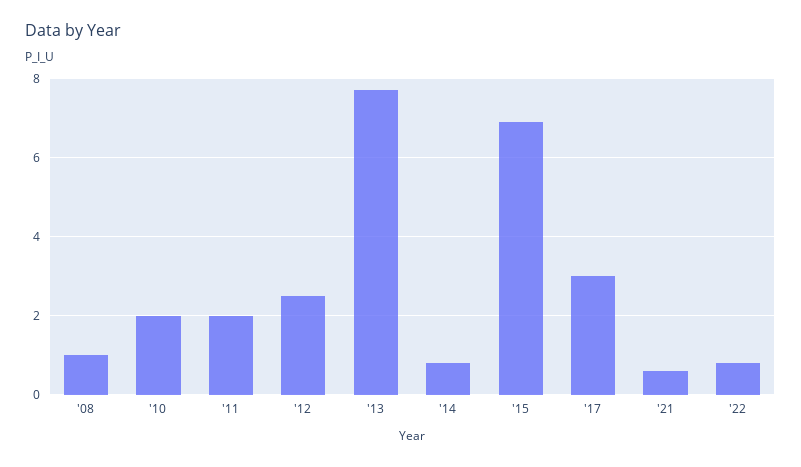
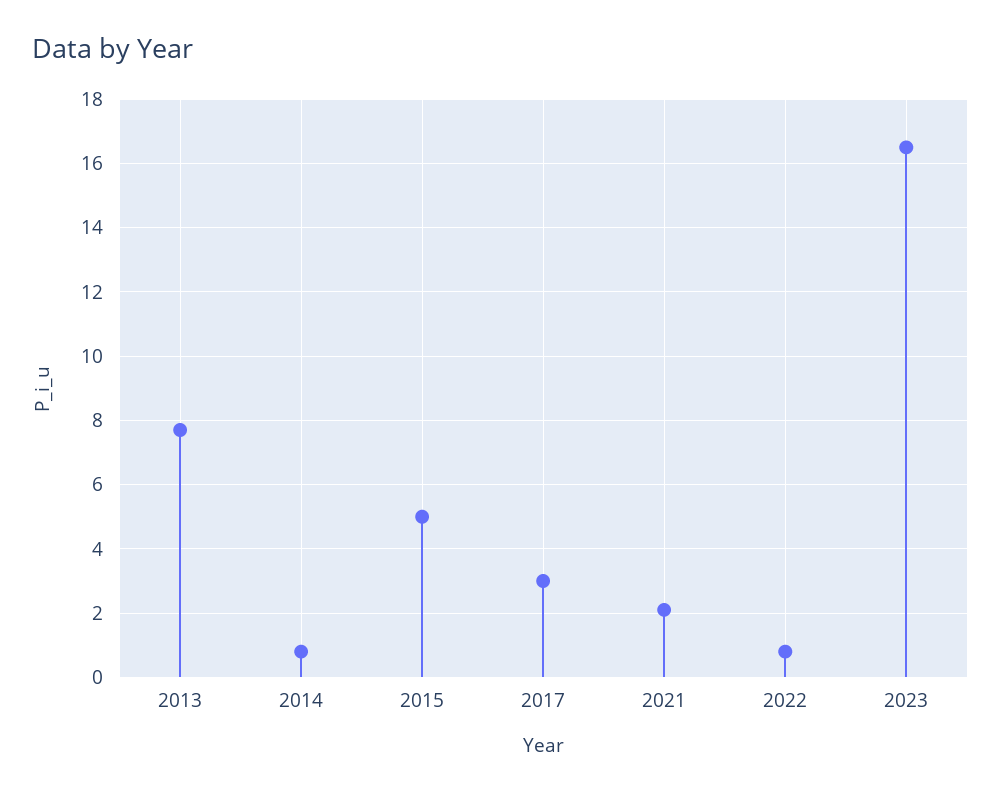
'08: 1 -> none
'10: 2 -> none
'11: 2 -> none
'12: 2.5 -> none
'15: 7 -> 5
'21: 0.5 -> 2
2023: none -> 16.5

